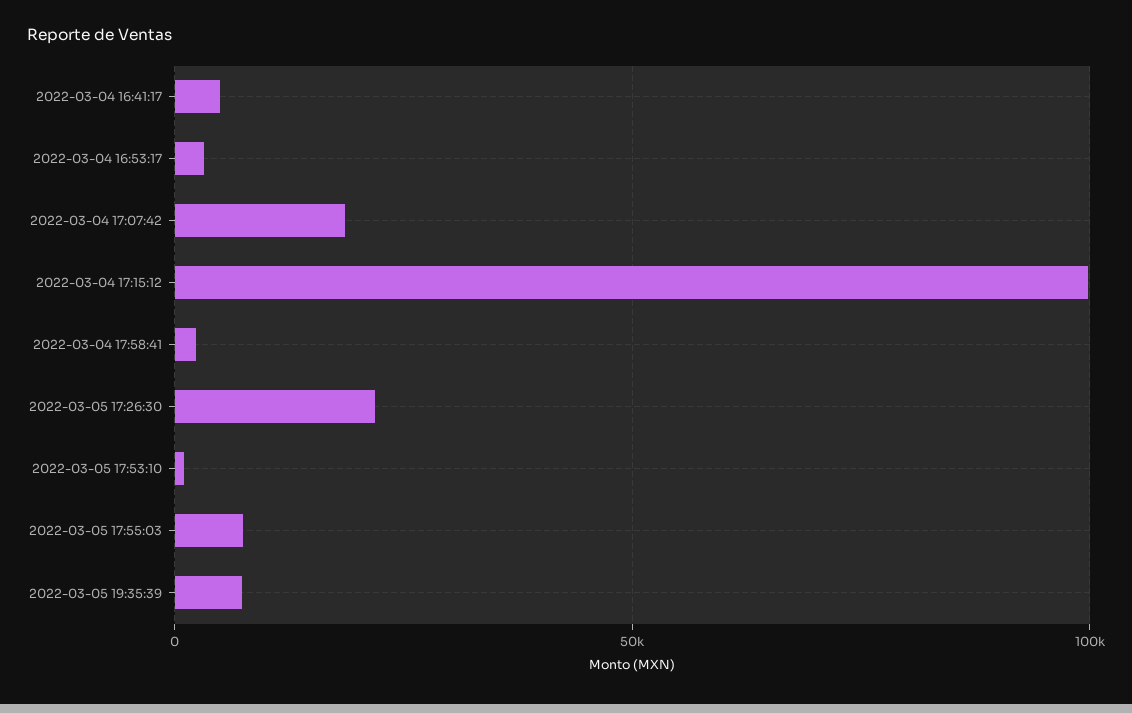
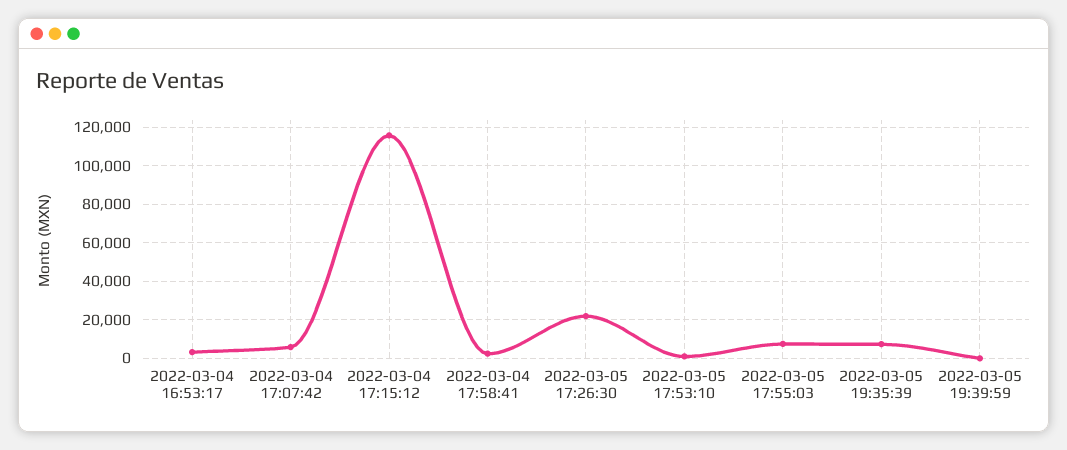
2022-03-04 16:41:17: 5000 -> none
2022-03-04 17:07:42: 20000 -> 5000
2022-03-04 17:15:12: 100000 -> 115000
2022-03-05 19:39:59: none -> 0

